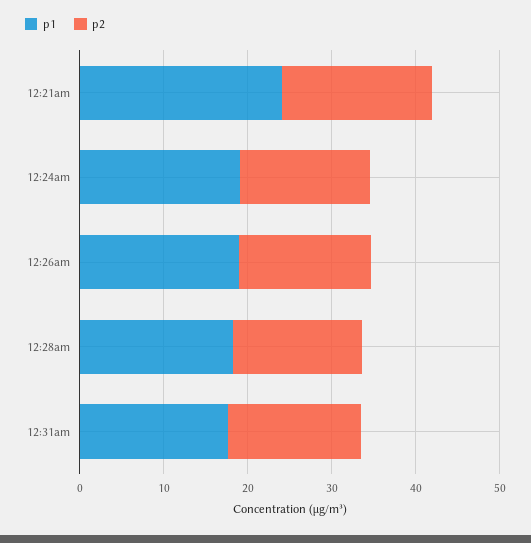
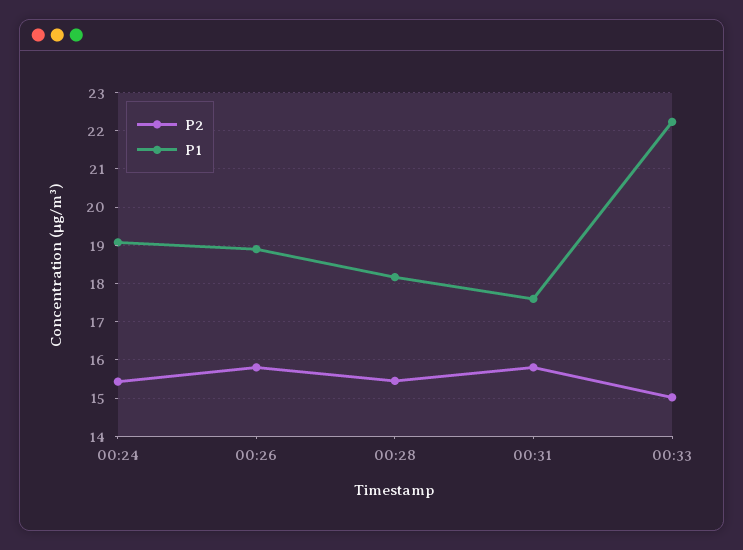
p1, 12:21am: 24 -> none
p2, 12:21am: 18 -> none
p2, 00:33: none -> 15
p1, 00:33: none -> 22.2

